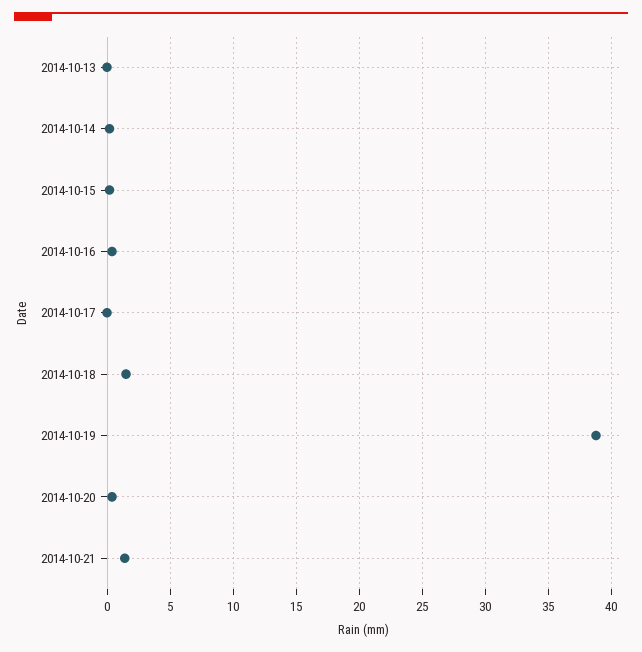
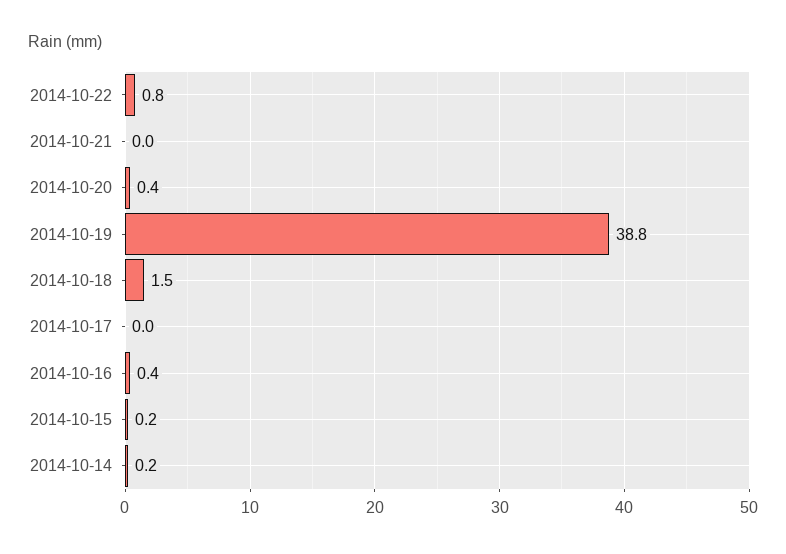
2014-10-13: 0 -> none
2014-10-21: 1.5 -> 0
2014-10-22: none -> 0.8

